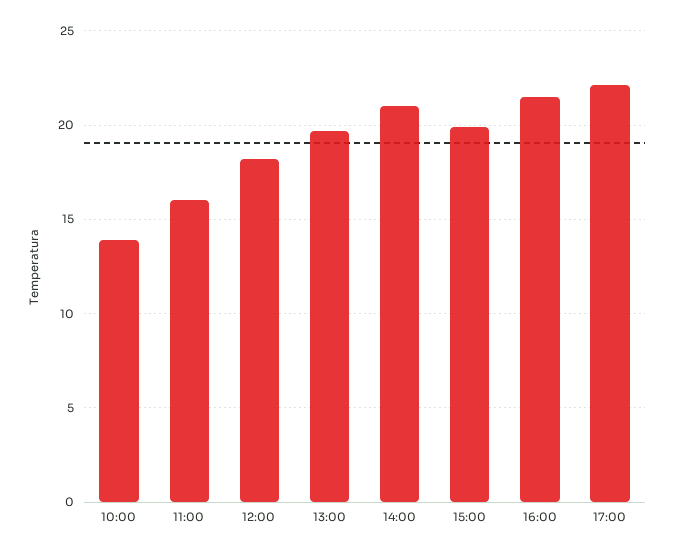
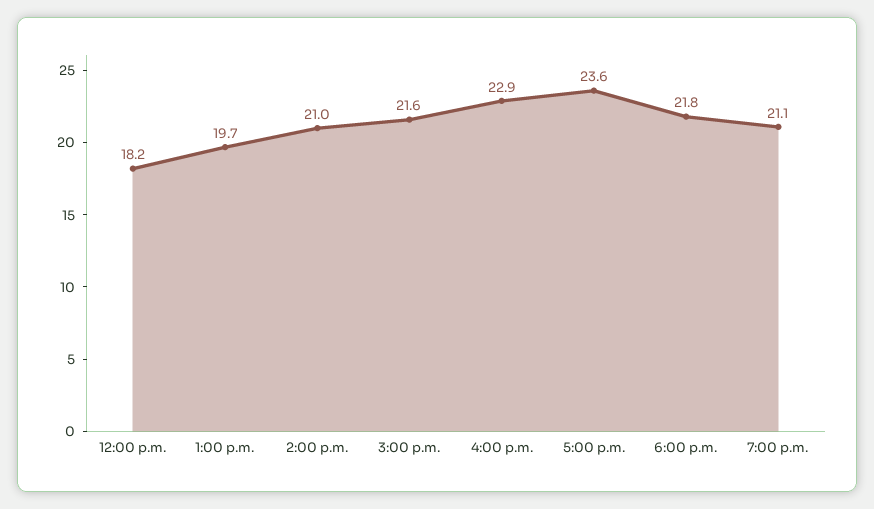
10:00: 14 -> none
11:00: 16 -> none
15:00: 20 -> 21.6
16:00: 21.5 -> 22.9
17:00: 22 -> 23.6
6:00 p.m.: none -> 21.8
7:00 p.m.: none -> 21.1

